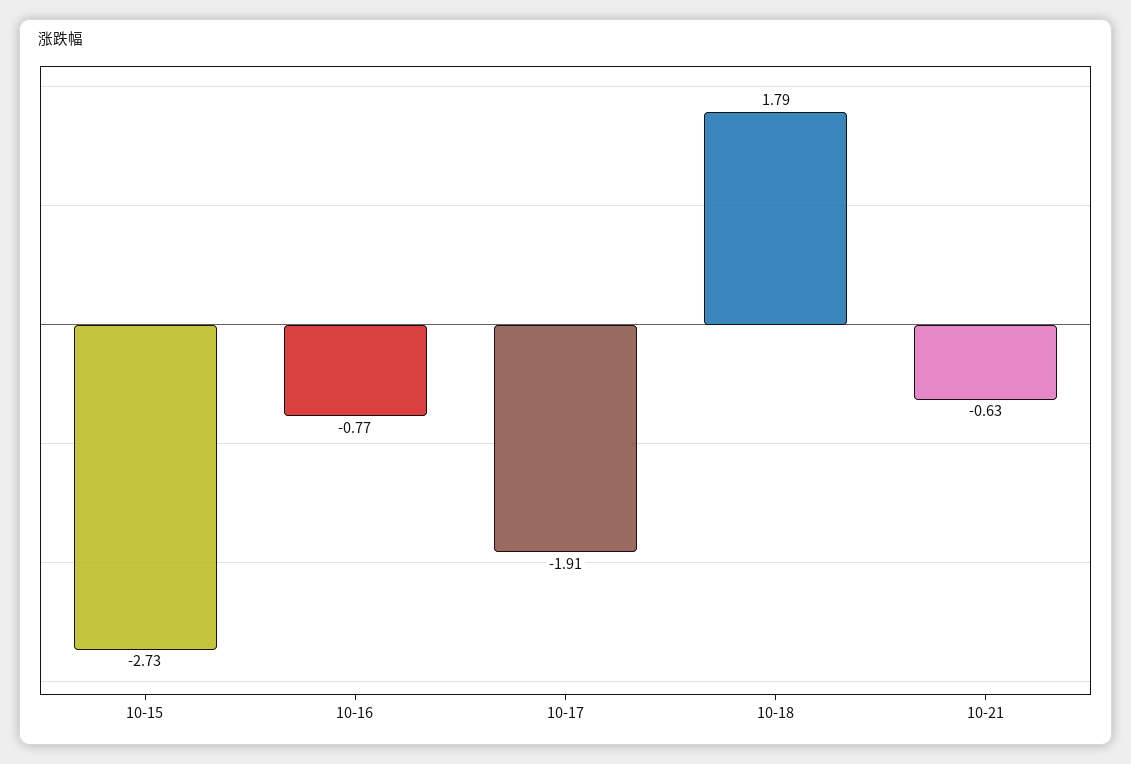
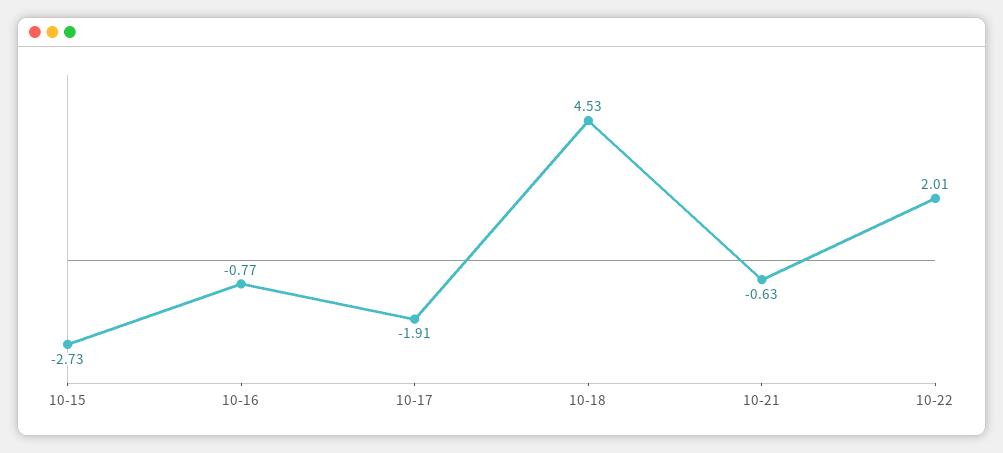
10-18: 1.79 -> 4.53
10-22: none -> 2.01

